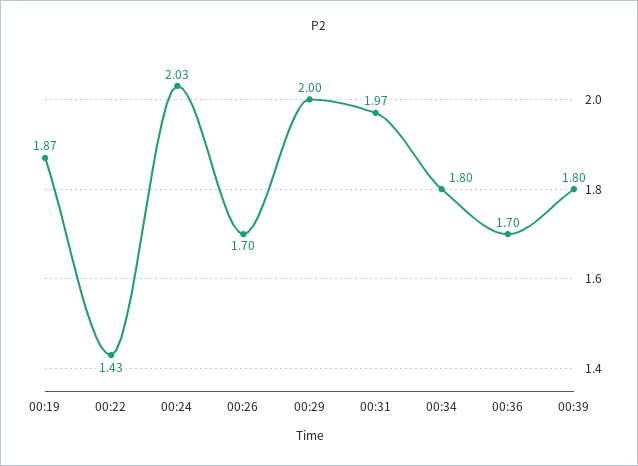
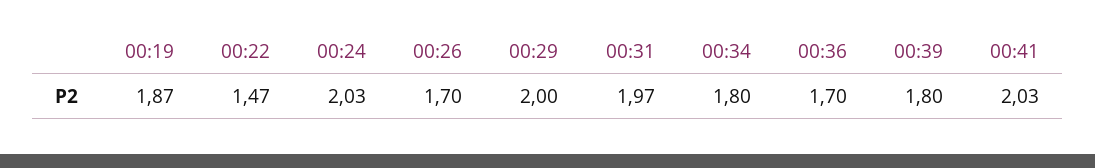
00:22: 1.43 -> 1.47
00:41: none -> 2.03

